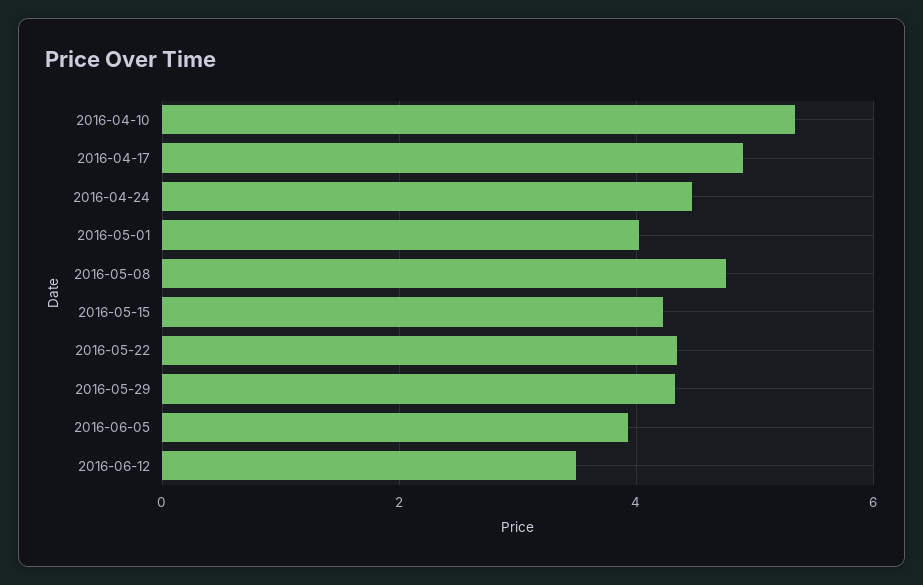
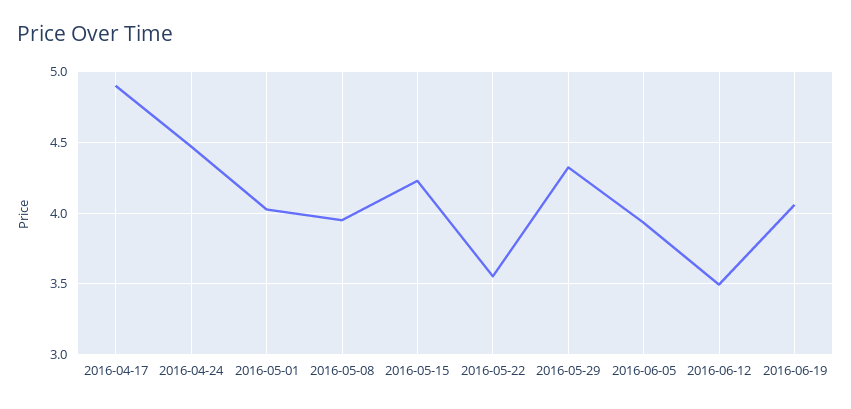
2016-04-10: 5.4 -> none
2016-05-08: 4.8 -> 3.95
2016-05-22: 4.4 -> 3.55
2016-06-19: none -> 4.05

